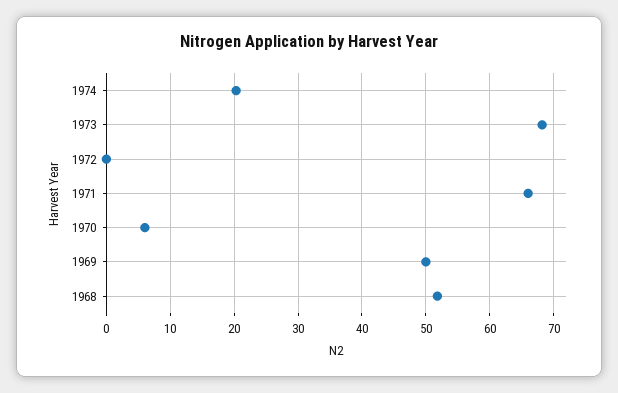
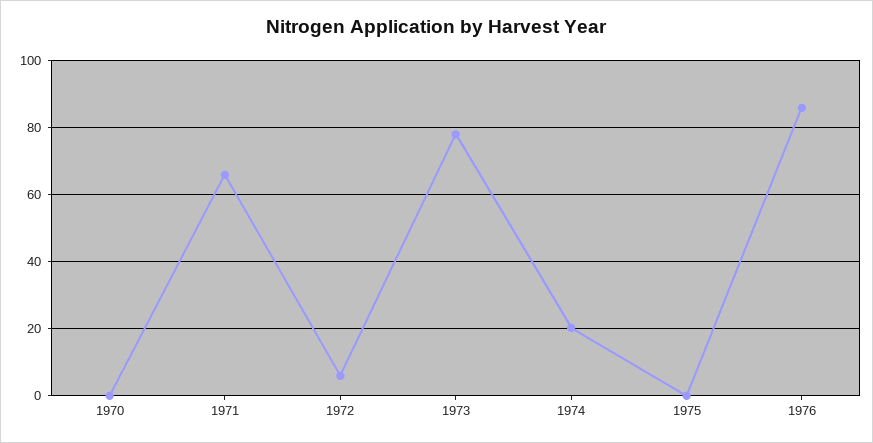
1973: 68 -> 78
1972: 0 -> 6
1970: 6 -> 0
1969: 50 -> none
1968: 52 -> none
1975: none -> 0
1976: none -> 86

